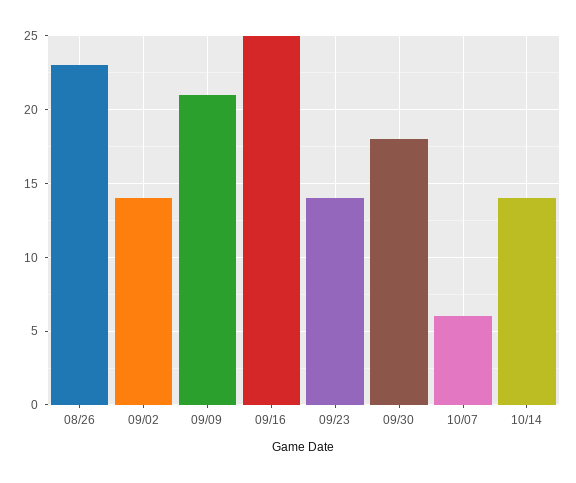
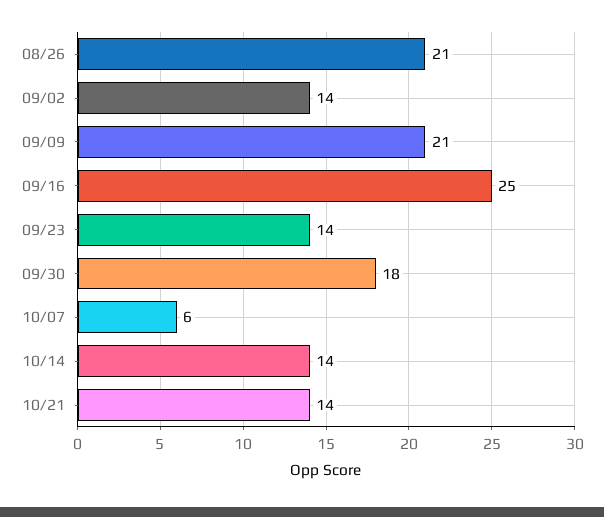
08/26: 23 -> 21
10/21: none -> 14

